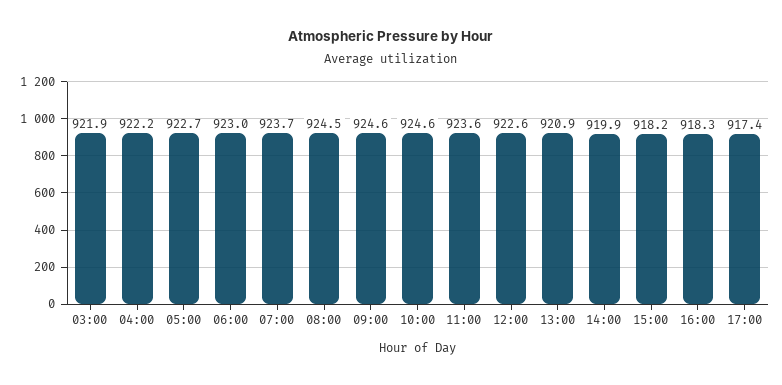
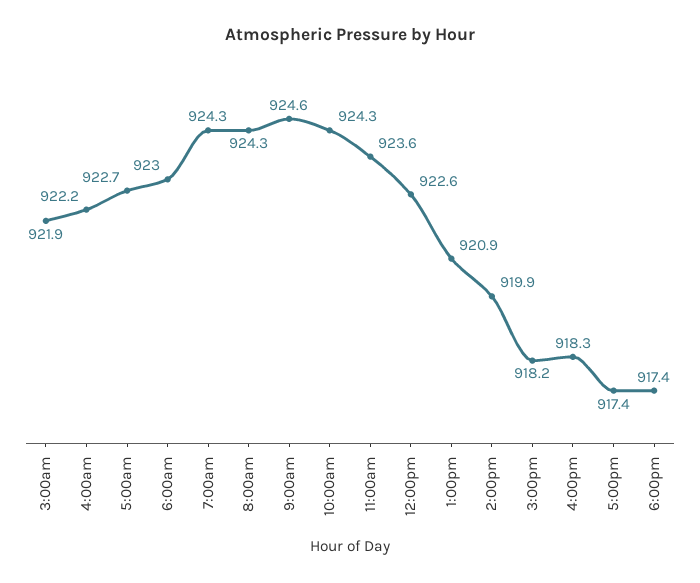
07:00: 923.7 -> 924.3
08:00: 924.5 -> 924.3
10:00: 924.6 -> 924.3
6:00pm: none -> 917.4

